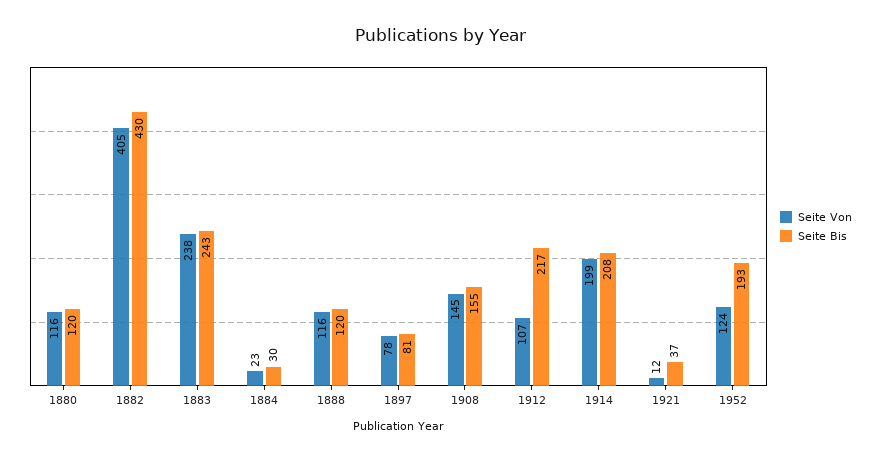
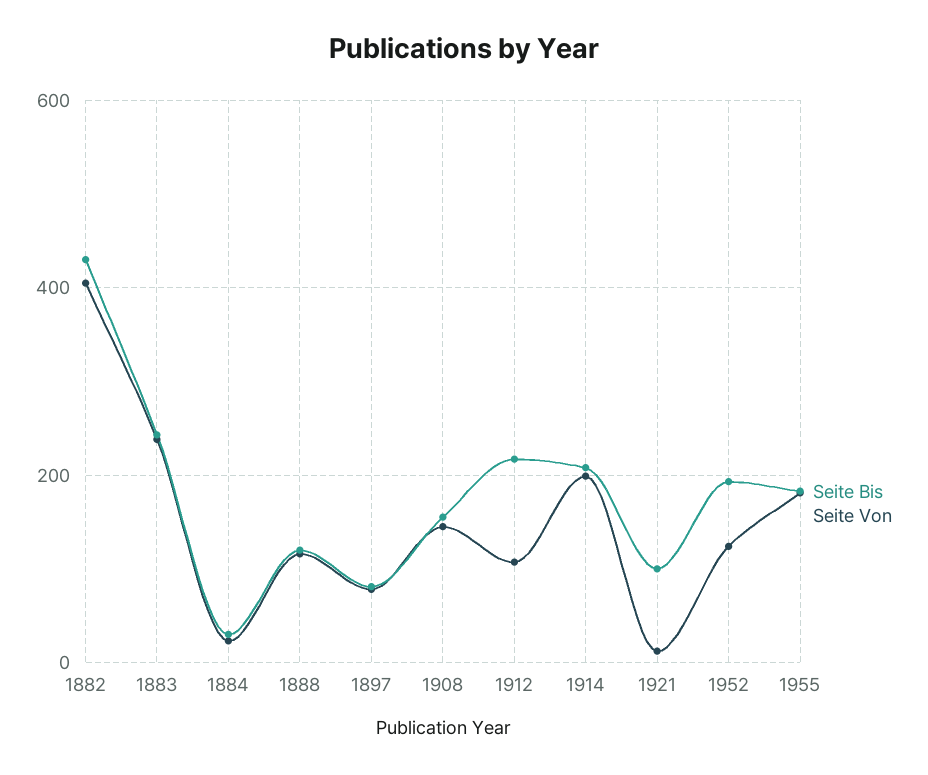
Seite Von, 1880: 116 -> none
Seite Bis, 1880: 120 -> none
Seite Bis, 1921: 37 -> 100
Seite Bis, 1955: none -> 180
Seite Von, 1955: none -> 180

